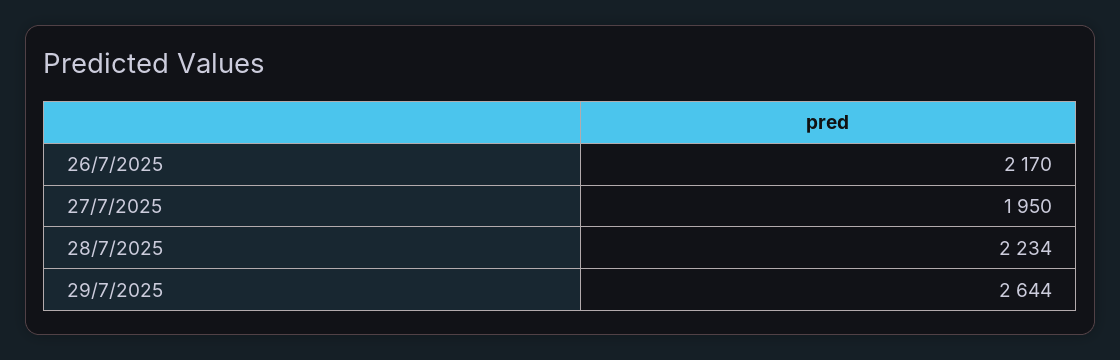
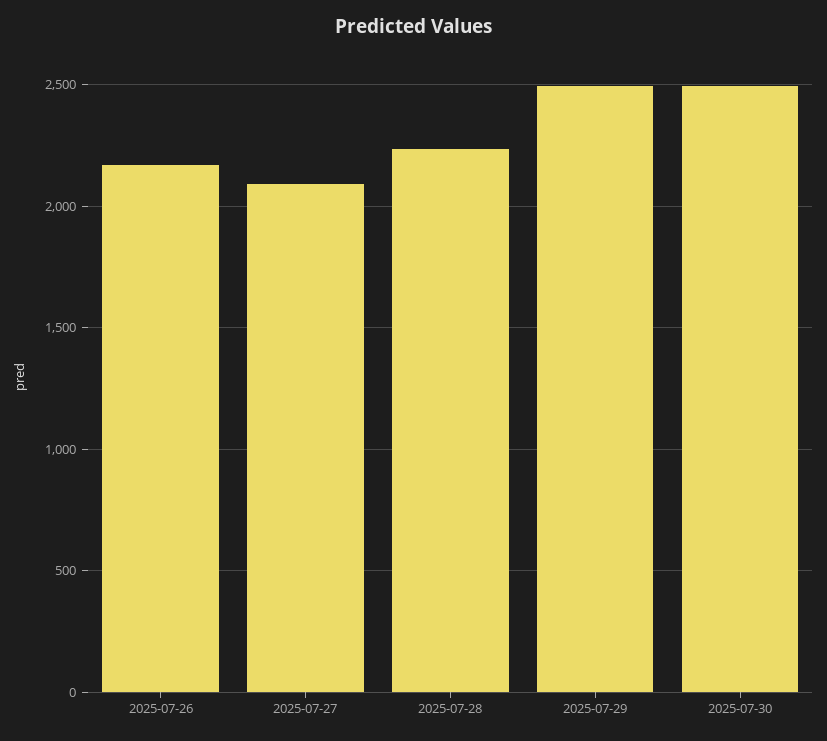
27/7/2025: 1950 -> 2100
29/7/2025: 2644 -> 2500
2025-07-30: none -> 2500

